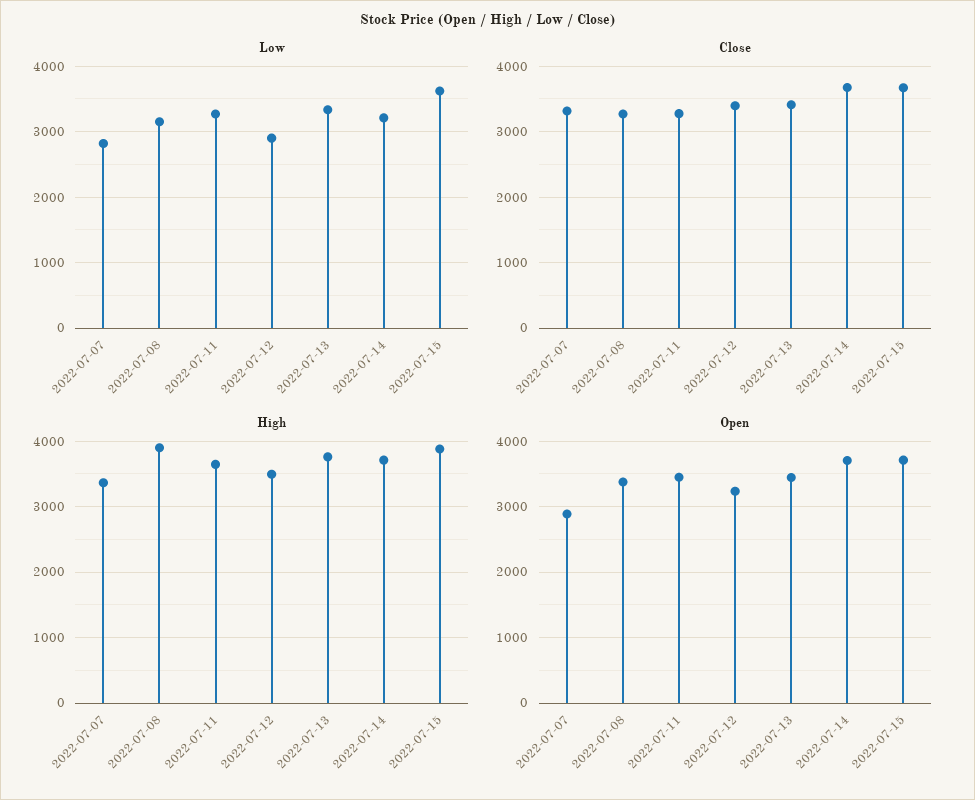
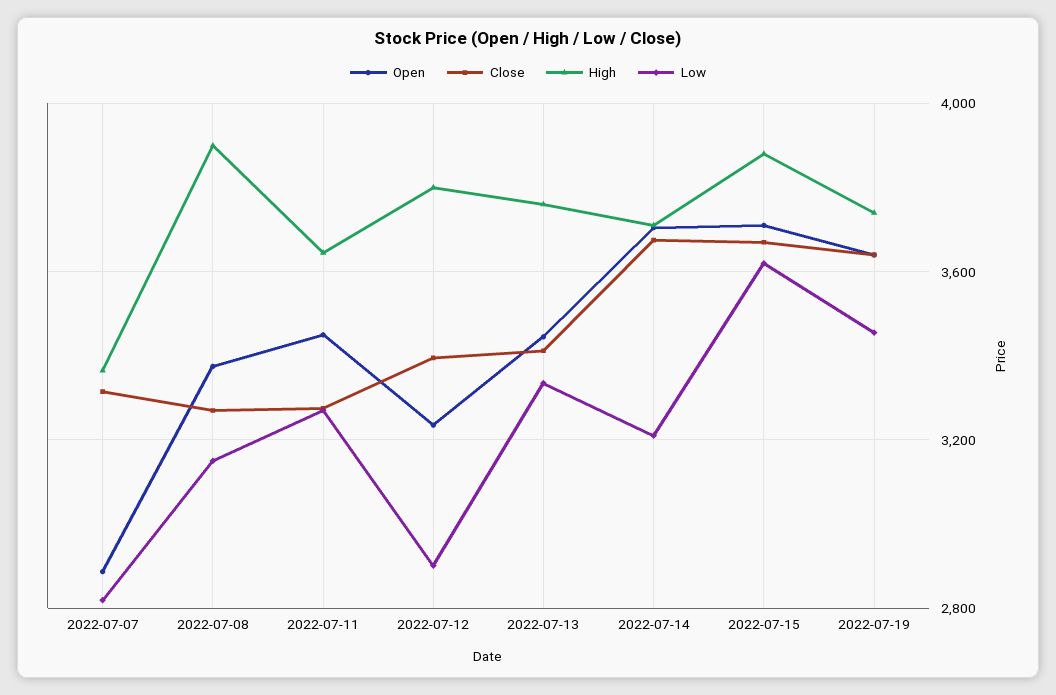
High, 2022-07-12: 3500 -> 3800
Open, 2022-07-19: none -> 3650
Close, 2022-07-19: none -> 3650
High, 2022-07-19: none -> 3750
Low, 2022-07-19: none -> 3450

